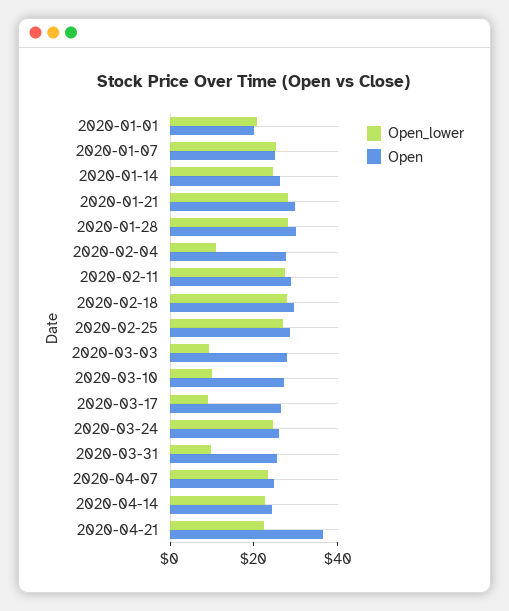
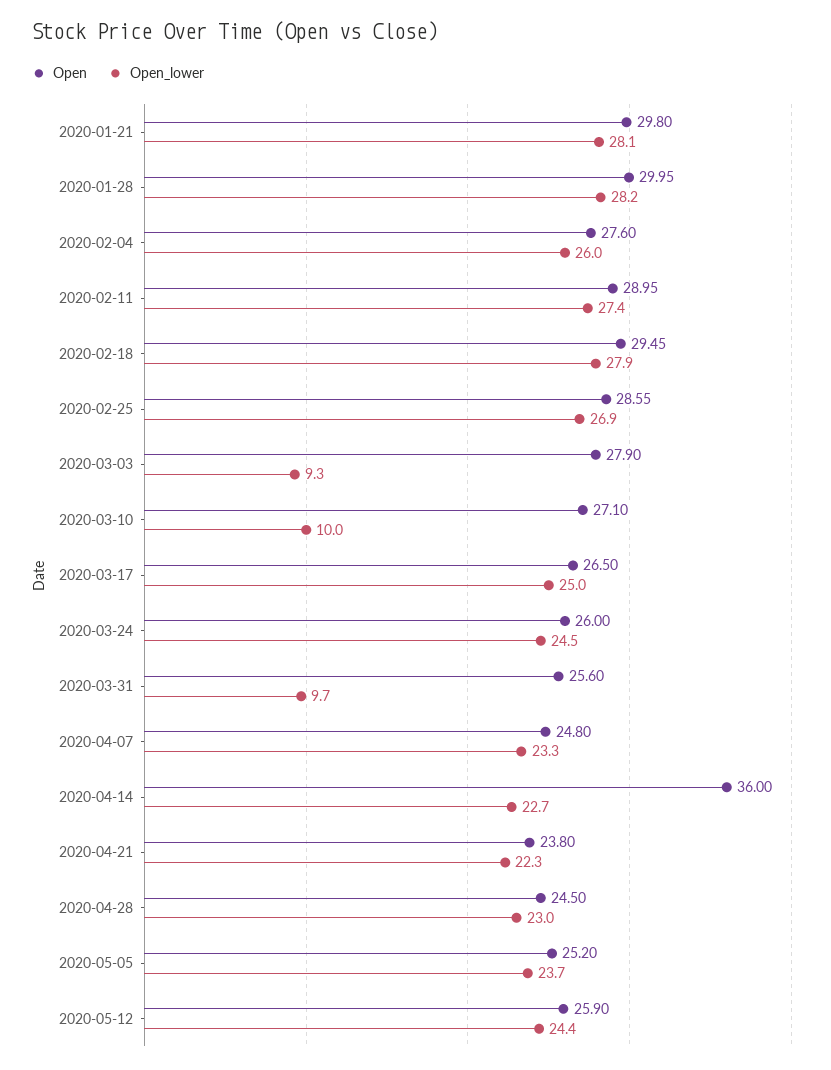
Open_lower, 2020-01-01: 20 -> none
Open, 2020-01-01: 20 -> none
Open_lower, 2020-01-07: 25 -> none
Open, 2020-01-07: 25 -> none
Open_lower, 2020-01-14: 25 -> none
Open, 2020-01-14: 25 -> none
Open_lower, 2020-02-04: 10 -> 26
Open_lower, 2020-03-17: 10 -> 25
Open, 2020-04-14: 25 -> 36
Open, 2020-04-21: 35 -> 23.8
Open, 2020-04-28: none -> 24.5
Open_lower, 2020-04-28: none -> 23
Open, 2020-05-05: none -> 25.2
Open_lower, 2020-05-05: none -> 23.7
Open, 2020-05-12: none -> 25.9
Open_lower, 2020-05-12: none -> 24.4

